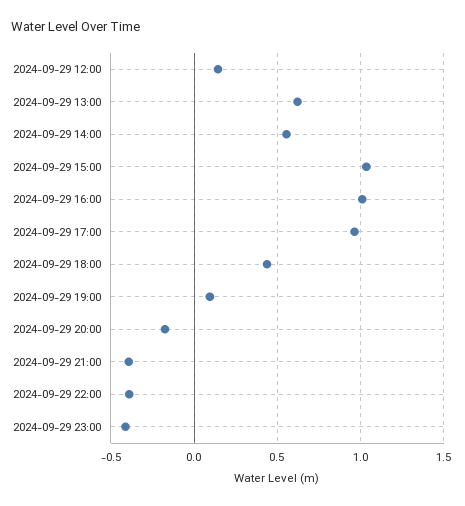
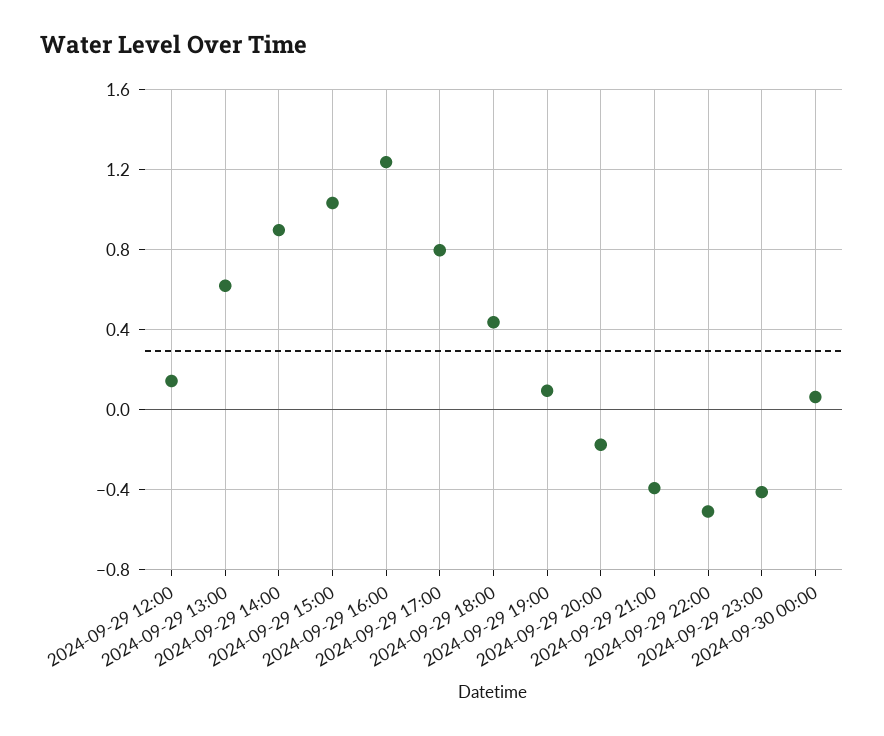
2024-09-29 14:00: 0.55 -> 0.9
2024-09-29 16:00: 1 -> 1.25
2024-09-29 17:00: 0.95 -> 0.8
2024-09-29 22:00: -0.4 -> -0.5
2024-09-30 00:00: none -> 0.05

